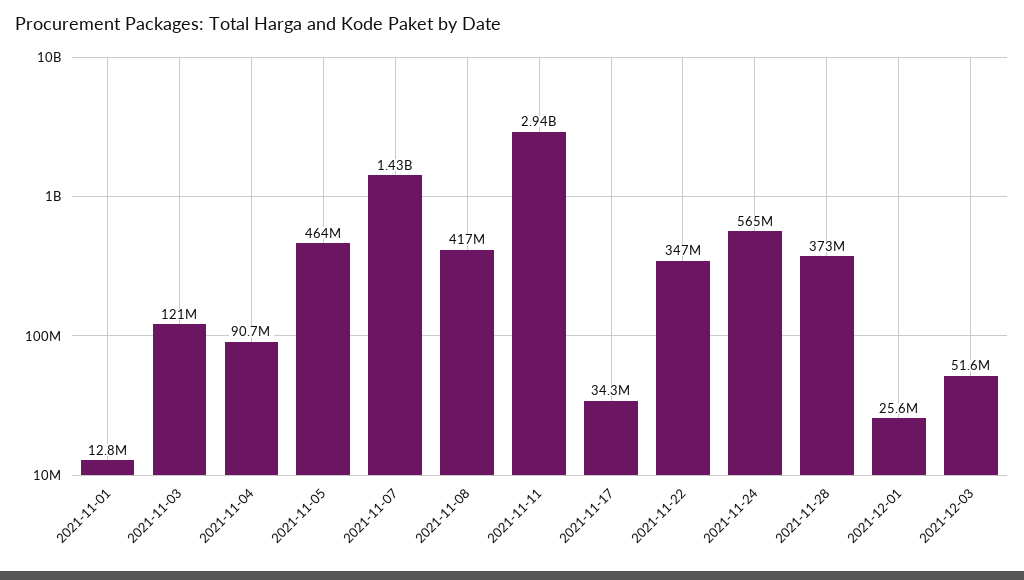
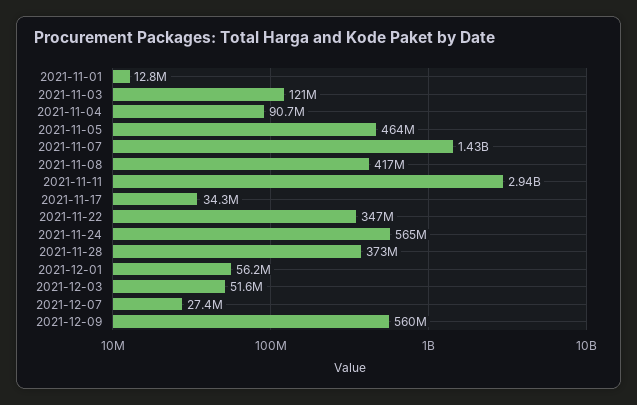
2021-12-01: 25600000 -> 56200000
2021-12-07: none -> 27400000
2021-12-09: none -> 560000000

